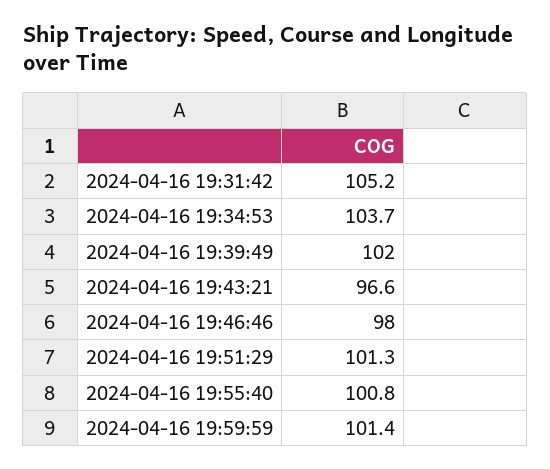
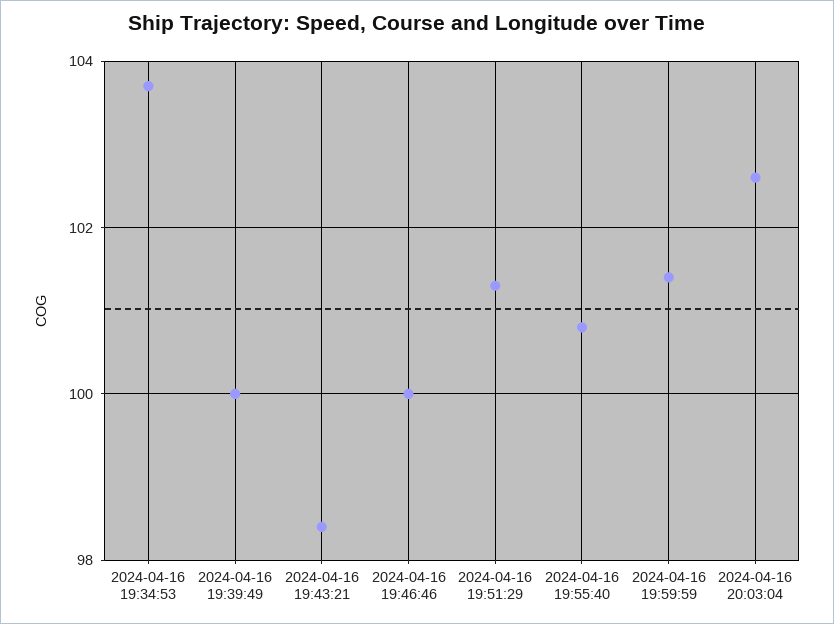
2024-04-16 19:31:42: 105.2 -> none
2024-04-16 19:39:49: 102 -> 100
2024-04-16 19:43:21: 96.6 -> 98.5
2024-04-16 19:46:46: 98 -> 100
2024-04-16 20:03:04: none -> 102.5

